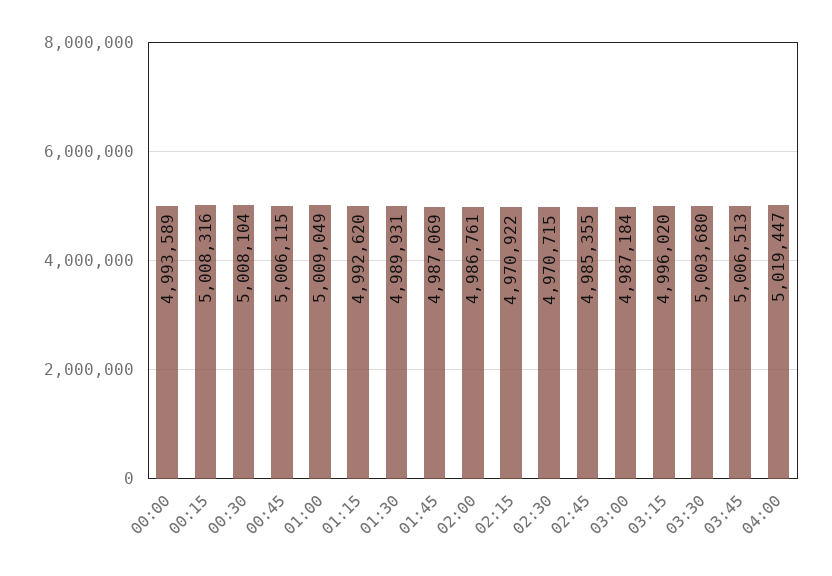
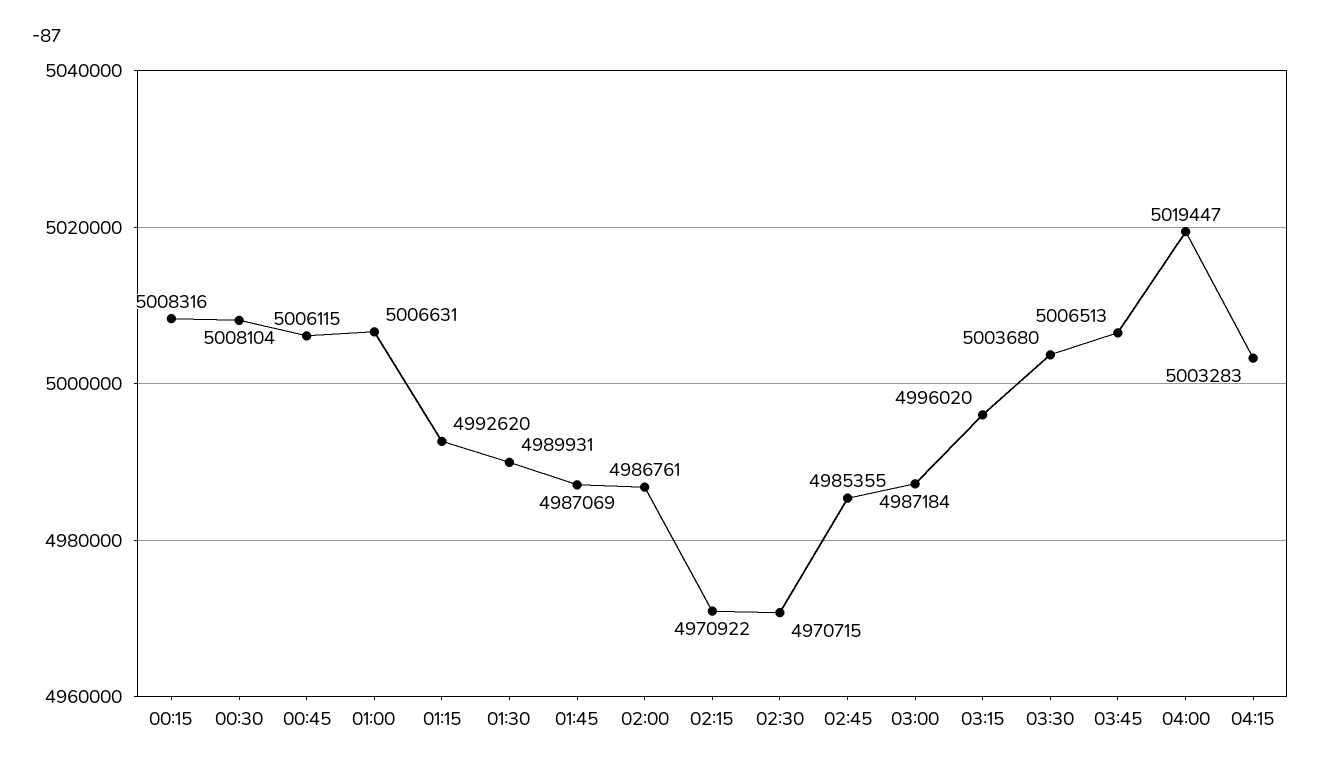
00:00: 4993589 -> none
01:00: 5009049 -> 5006631
04:15: none -> 5003283

